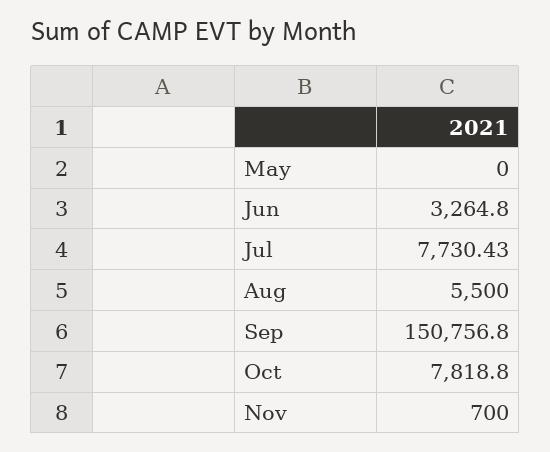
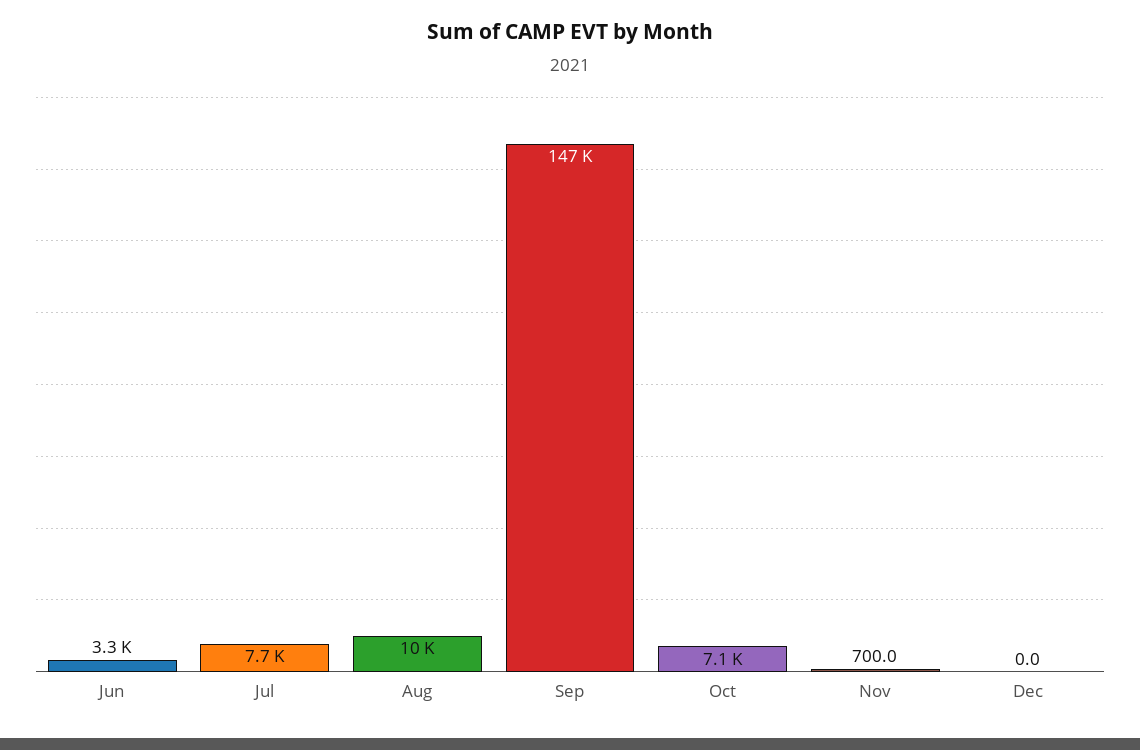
May: 0 -> none
Aug: 5500 -> 10000
Sep: 150756.8 -> 147000
Oct: 7818.8 -> 7100
Dec: none -> 0

